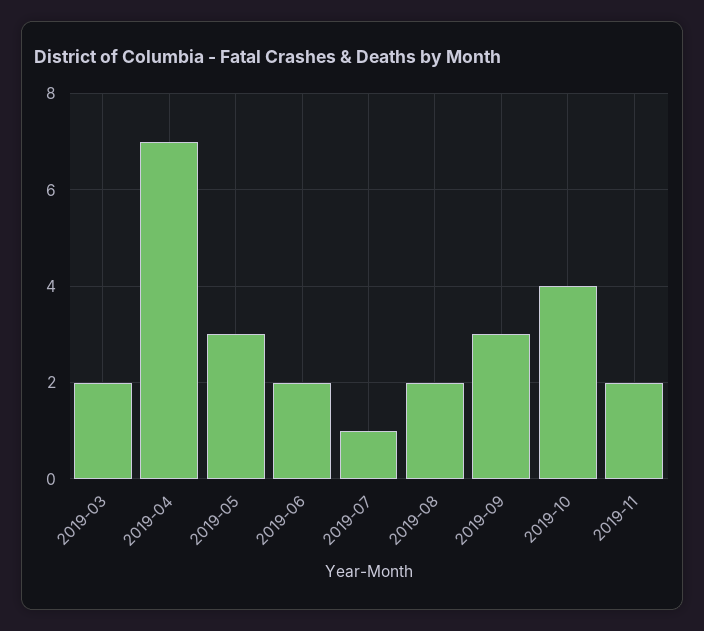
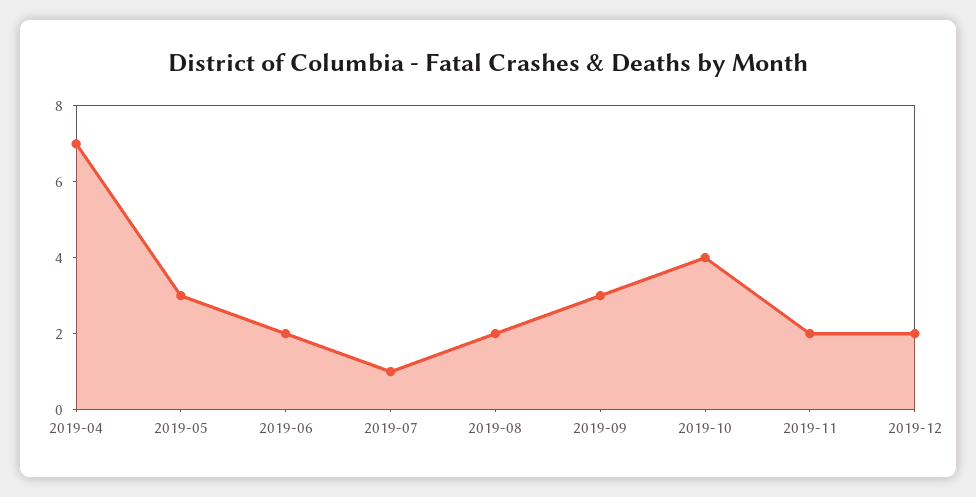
2019-03: 2 -> none
2019-12: none -> 2

